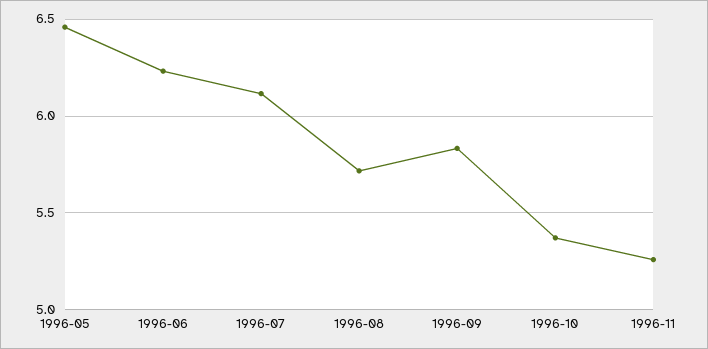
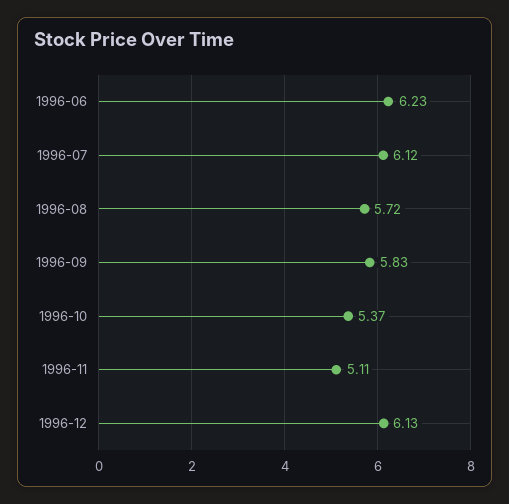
1996-05: 6.45 -> none
1996-11: 5.25 -> 5.11
1996-12: none -> 6.13

